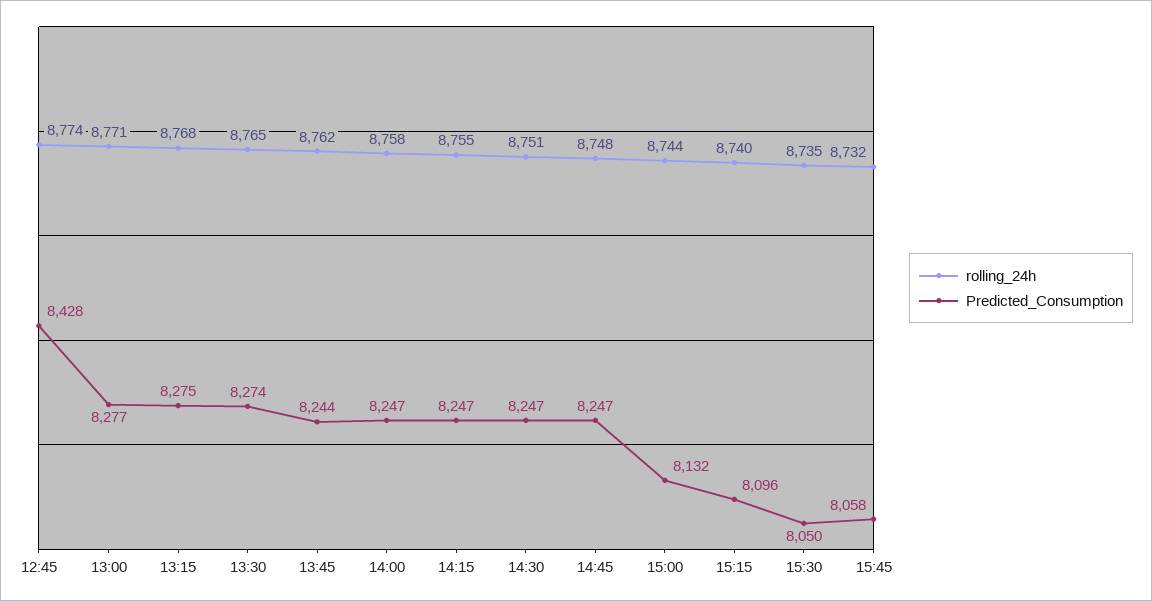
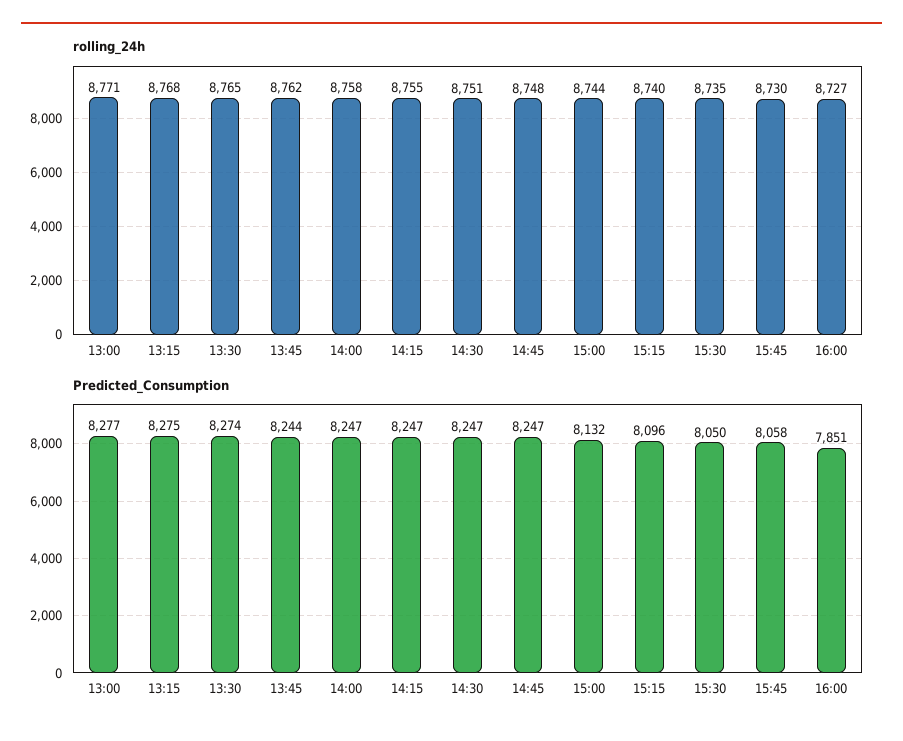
rolling_24h, 12:45: 8774 -> none
Predicted_Consumption, 12:45: 8428 -> none
rolling_24h, 15:45: 8732 -> 8730
rolling_24h, 16:00: none -> 8727
Predicted_Consumption, 16:00: none -> 7851

